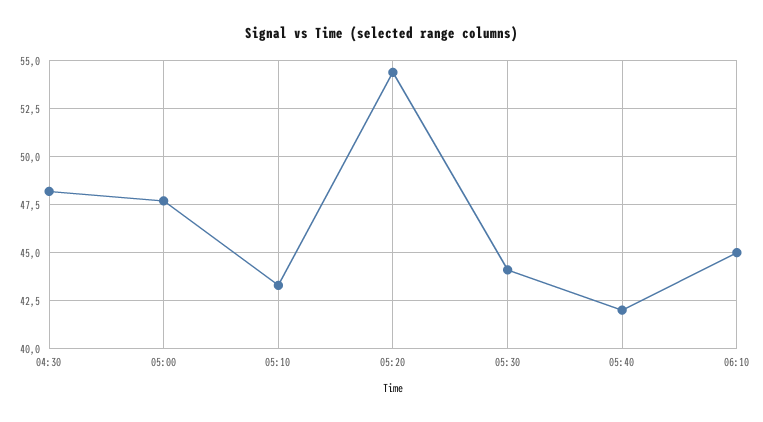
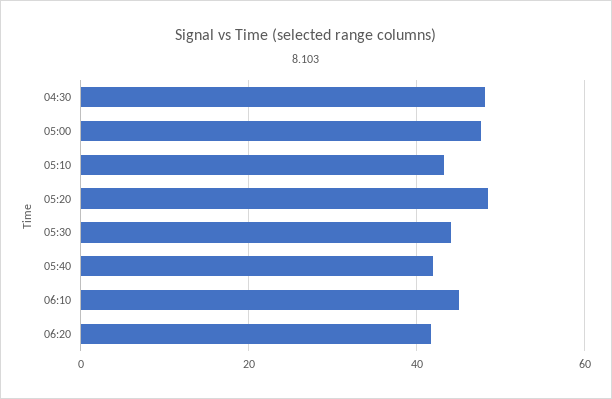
05:20: 54.5 -> 48
06:20: none -> 42

